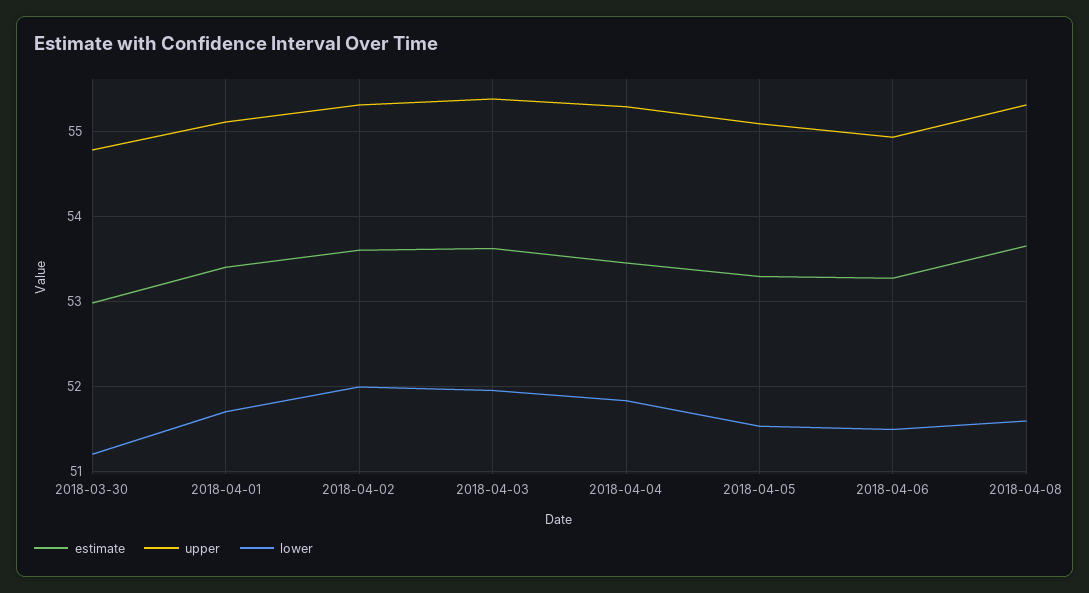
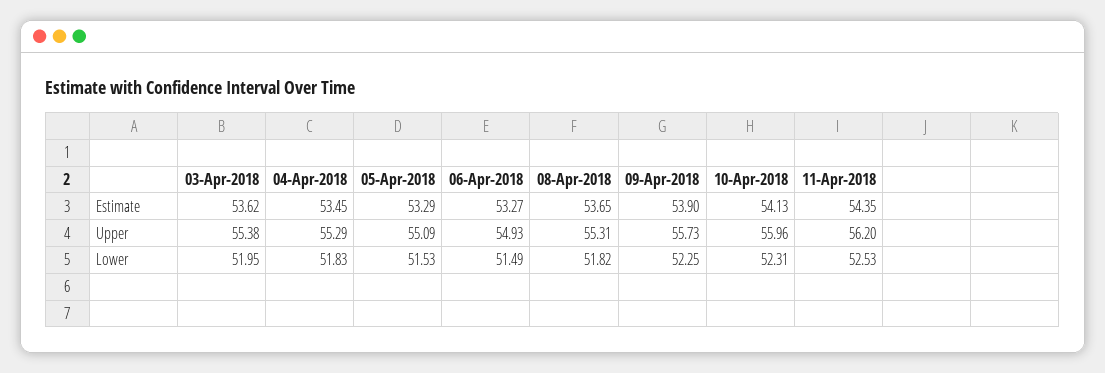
estimate, 2018-03-30: 53 -> none
upper, 2018-03-30: 54.8 -> none
lower, 2018-03-30: 51.2 -> none
estimate, 2018-04-01: 53.4 -> none
upper, 2018-04-01: 55.1 -> none
lower, 2018-04-01: 51.7 -> none
estimate, 2018-04-02: 53.6 -> none
upper, 2018-04-02: 55.3 -> none
lower, 2018-04-02: 52 -> none
lower, 2018-04-08: 51.6 -> 51.82
estimate, 09-Apr-2018: none -> 53.9
estimate, 10-Apr-2018: none -> 54.13
estimate, 11-Apr-2018: none -> 54.35
upper, 09-Apr-2018: none -> 55.73
upper, 10-Apr-2018: none -> 55.96
upper, 11-Apr-2018: none -> 56.2
lower, 09-Apr-2018: none -> 52.25
lower, 10-Apr-2018: none -> 52.31
lower, 11-Apr-2018: none -> 52.53

